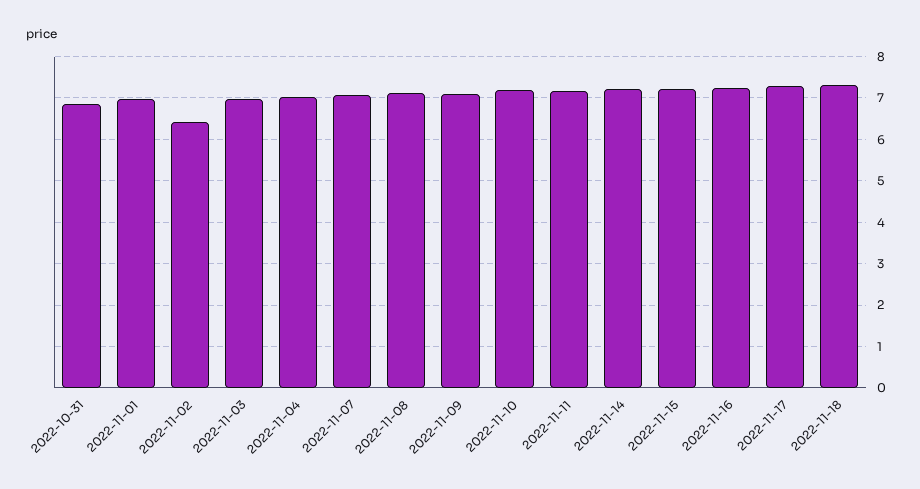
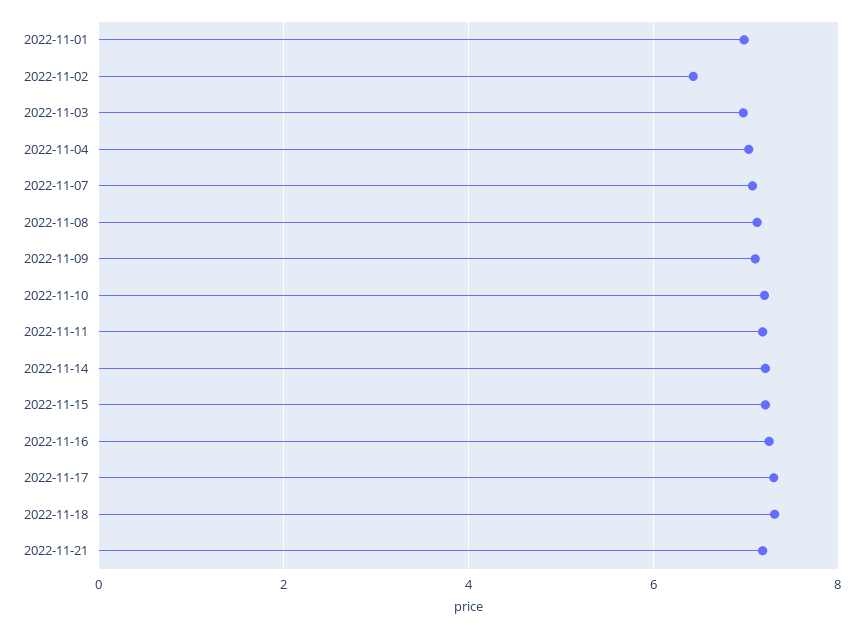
2022-10-31: 6.8 -> none
2022-11-21: none -> 7.2

